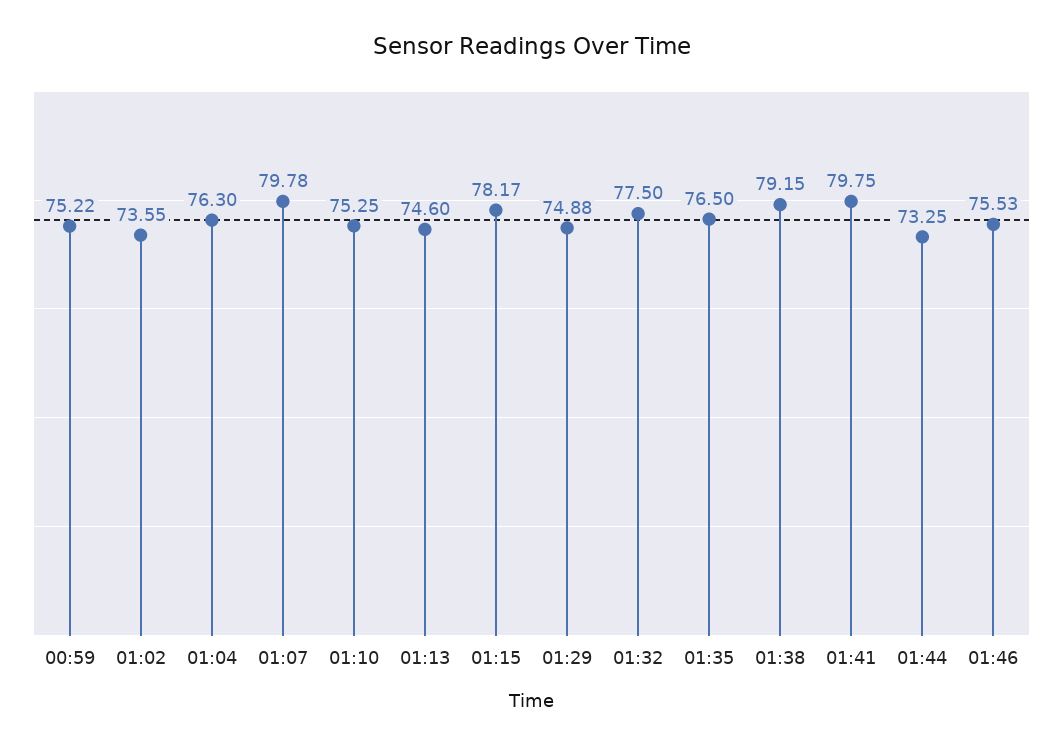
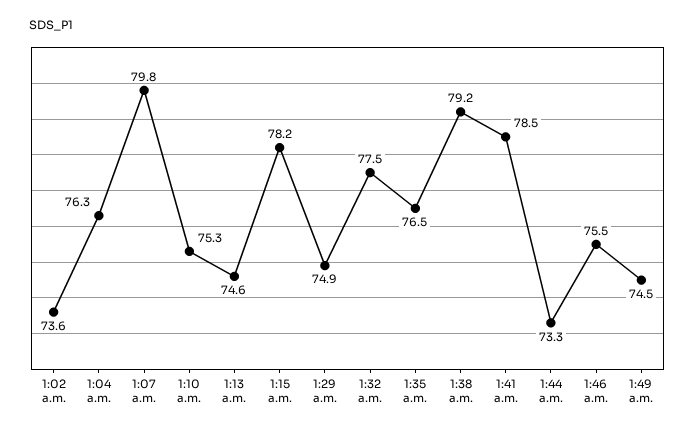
00:59: 75.22 -> none
01:41: 79.75 -> 78.5
1:49 a.m.: none -> 74.5

